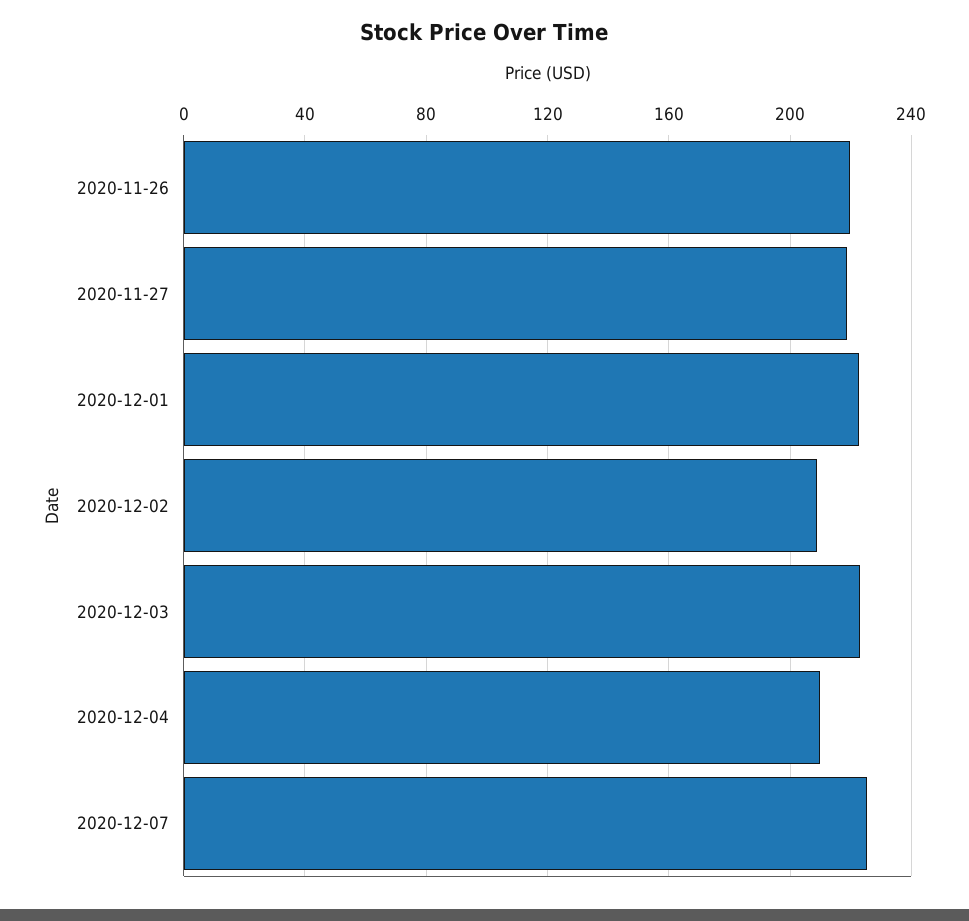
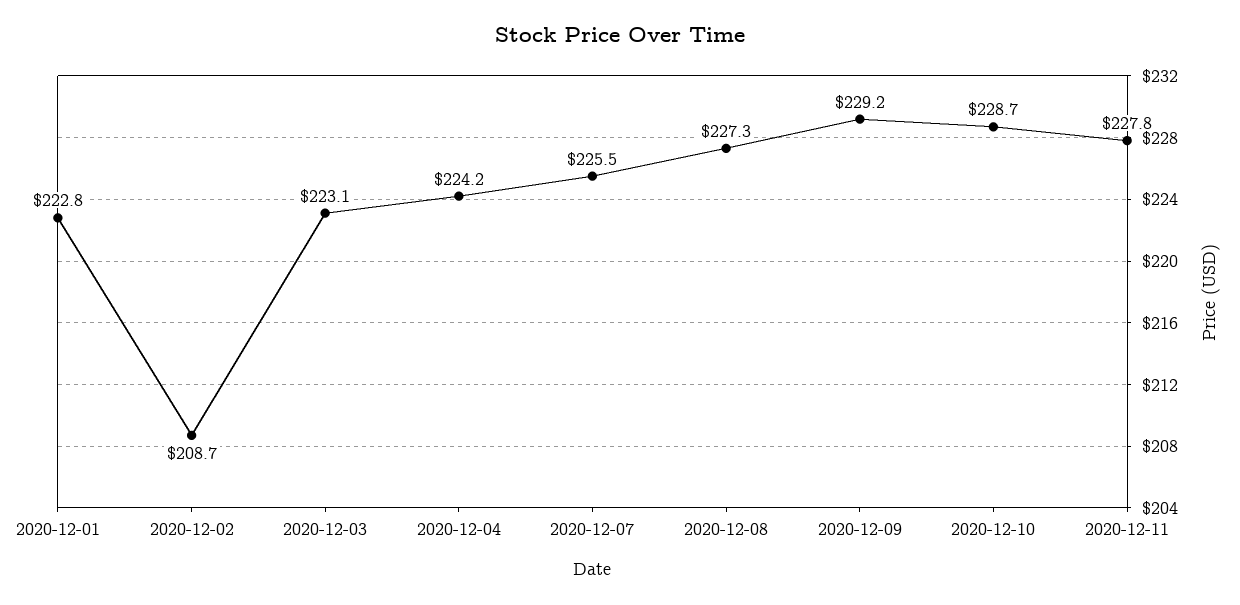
2020-11-26: 220 -> none
2020-11-27: 220 -> none
2020-12-04: 210 -> 224.2
2020-12-08: none -> 227.3
2020-12-09: none -> 229.2
2020-12-10: none -> 228.7
2020-12-11: none -> 227.8

